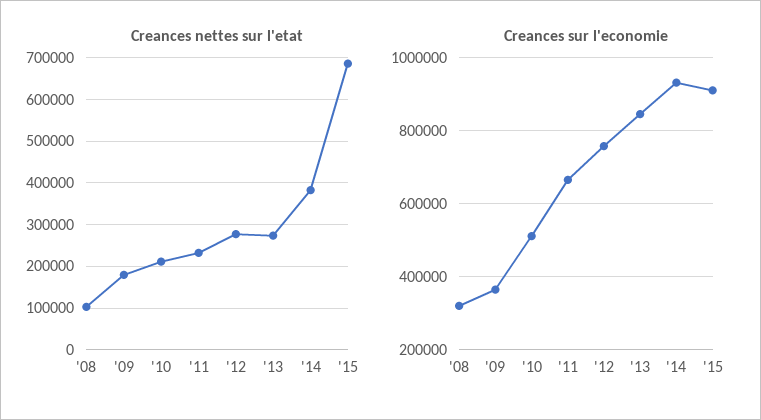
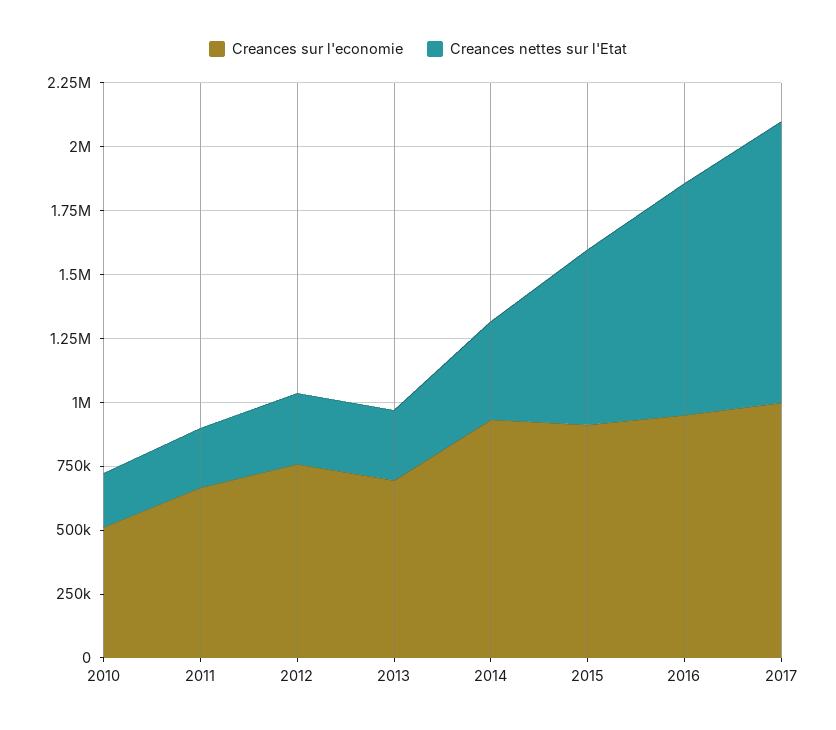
Creances nettes sur l'etat, '08: 100000 -> none
Creances nettes sur l'etat, '09: 180000 -> none
Creances sur l'economie, '08: 320000 -> none
Creances sur l'economie, '09: 360000 -> none
Creances sur l'economie, '13: 840000 -> 700000
Creances sur l'economie, 2016: none -> 950000
Creances nettes sur l'etat, 2016: none -> 900000
Creances sur l'economie, 2017: none -> 1000000
Creances nettes sur l'etat, 2017: none -> 1100000

